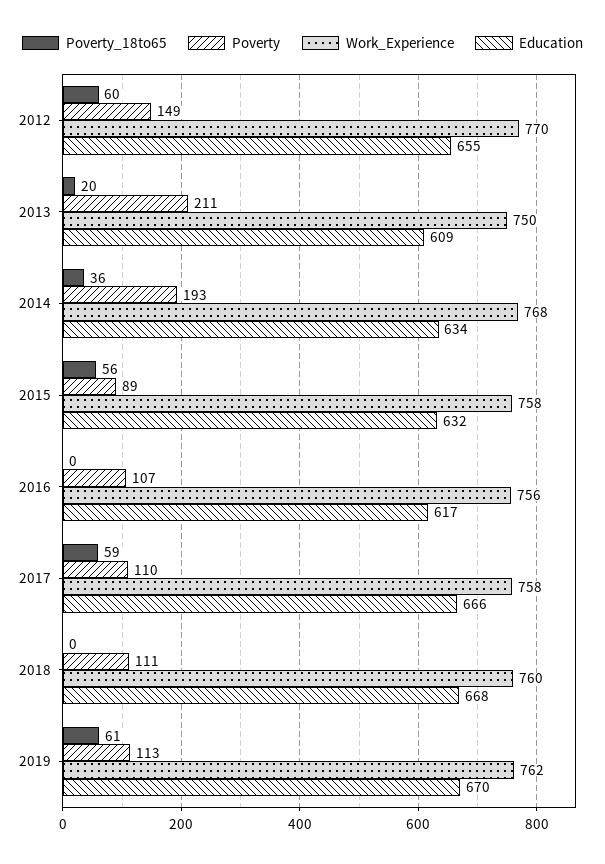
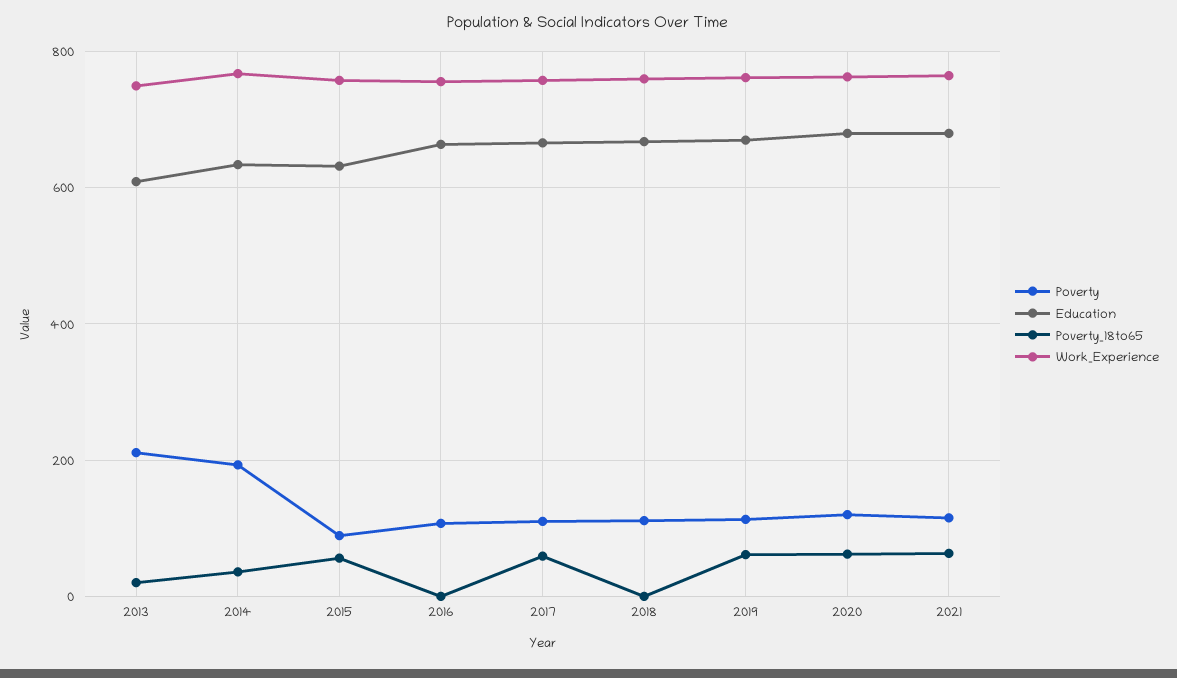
Poverty_18to65, 2012: 60 -> none
Poverty, 2012: 149 -> none
Work_Experience, 2012: 770 -> none
Education, 2012: 655 -> none
Education, 2016: 617 -> 660
Poverty, 2020: none -> 120
Education, 2020: none -> 680
Poverty_18to65, 2020: none -> 60
Work_Experience, 2020: none -> 760
Poverty, 2021: none -> 120
Education, 2021: none -> 680
Poverty_18to65, 2021: none -> 60
Work_Experience, 2021: none -> 760

